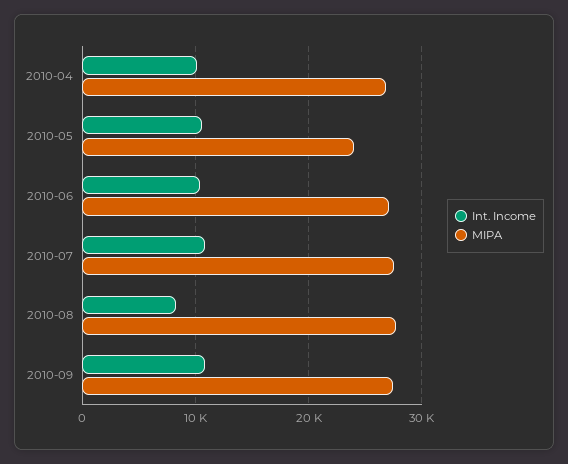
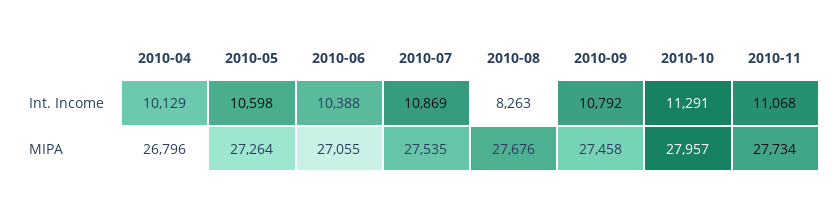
MIPA, 2010-05: 24000 -> 27264
Int. Income, 2010-10: none -> 11291
Int. Income, 2010-11: none -> 11068
MIPA, 2010-10: none -> 27957
MIPA, 2010-11: none -> 27734

